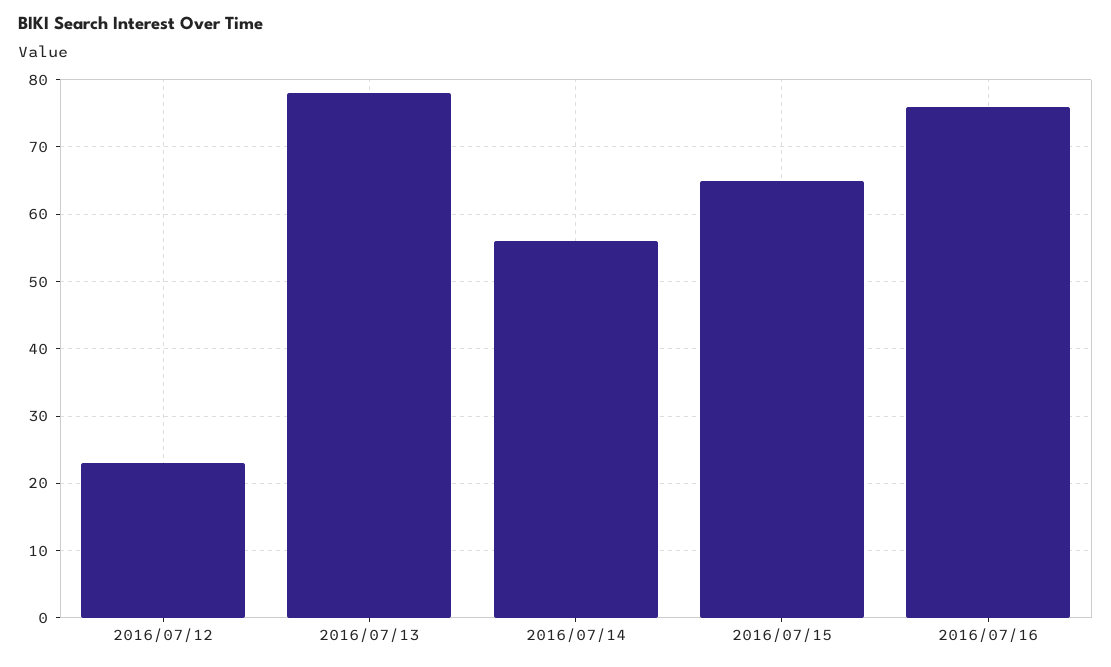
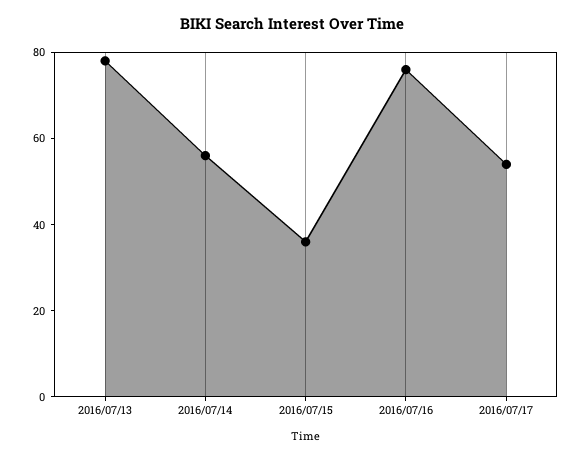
2016/07/12: 23 -> none
2016/07/15: 65 -> 35
2016/07/17: none -> 55

